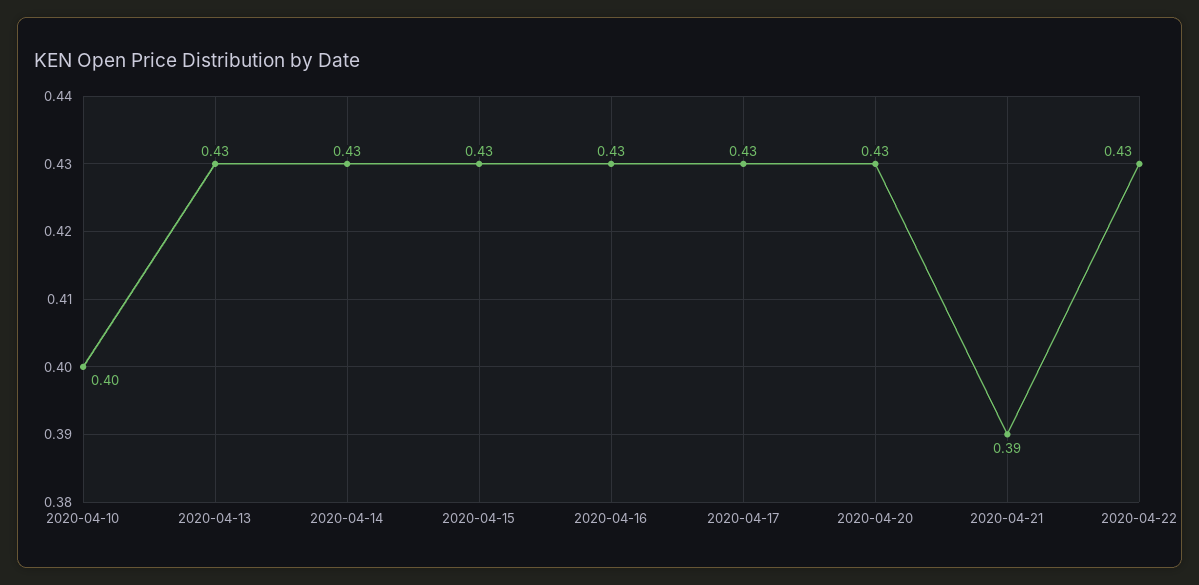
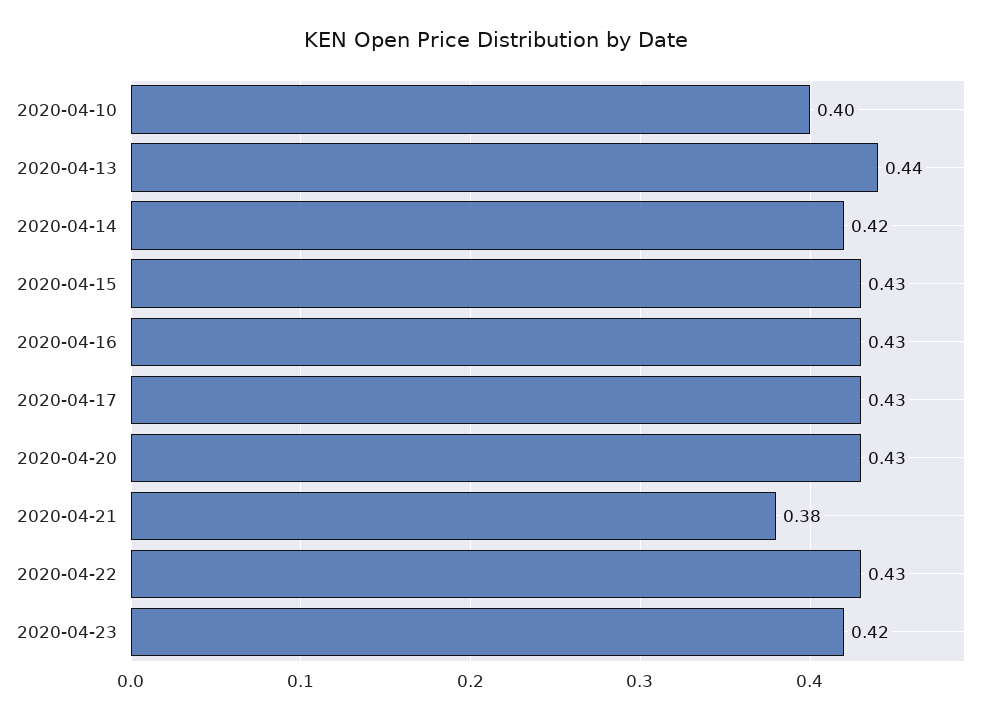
2020-04-13: 0.43 -> 0.44
2020-04-14: 0.43 -> 0.42
2020-04-21: 0.39 -> 0.38
2020-04-23: none -> 0.42

